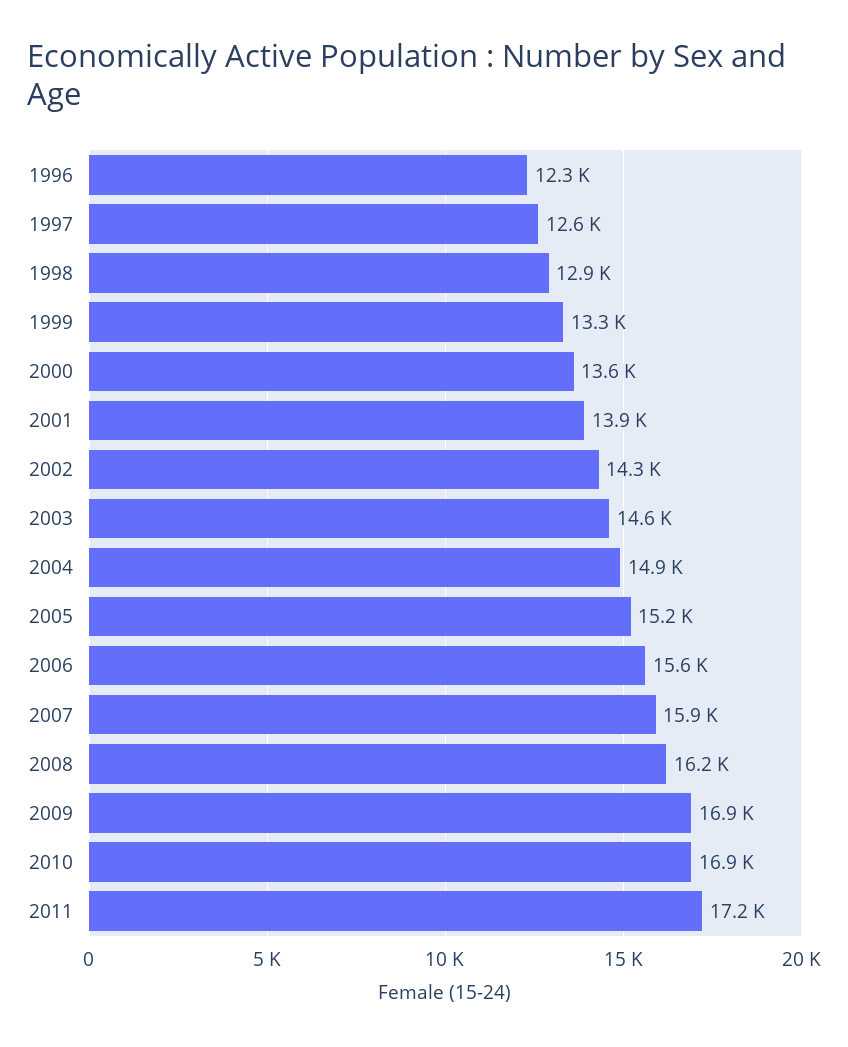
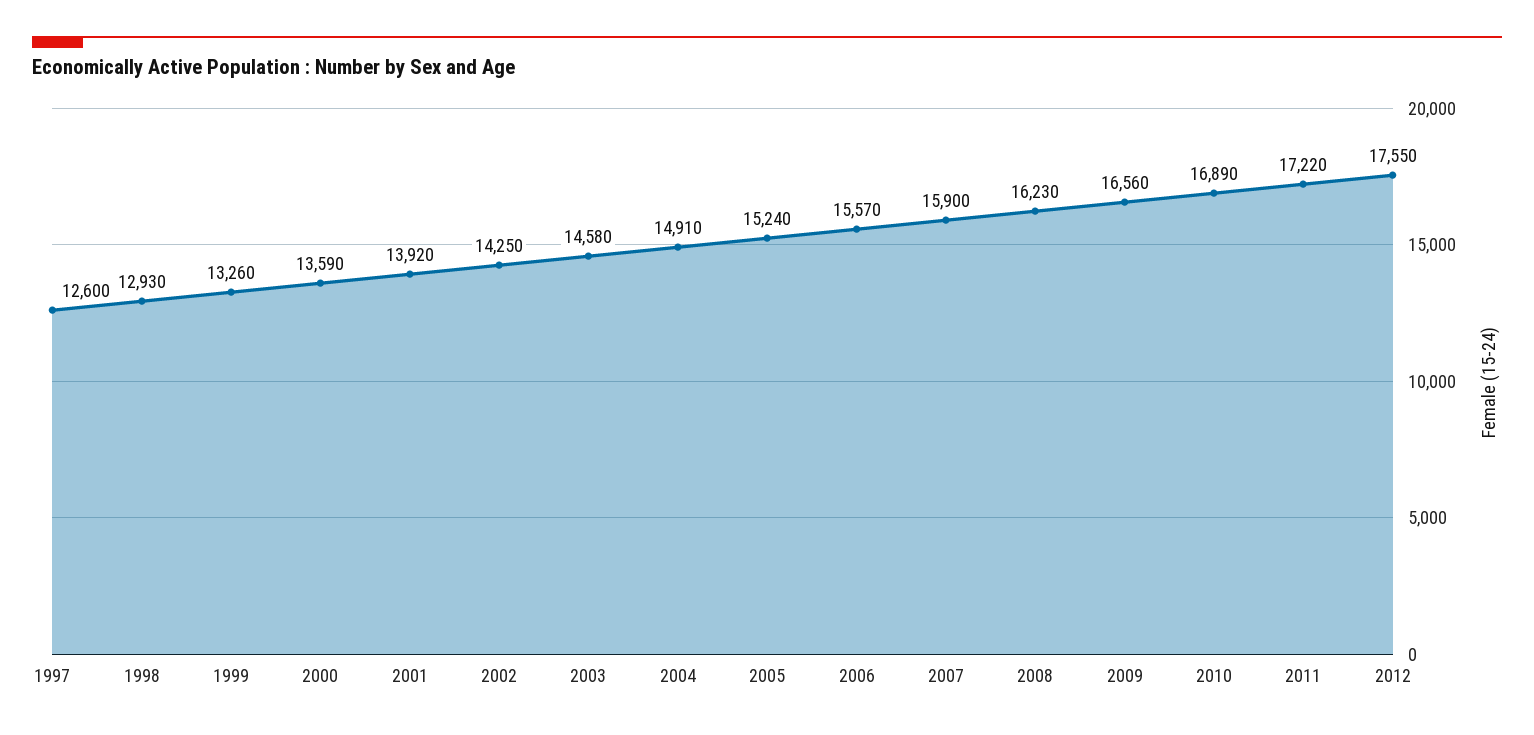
1996: 12300 -> none
2009: 16900 -> 16560
2012: none -> 17550

